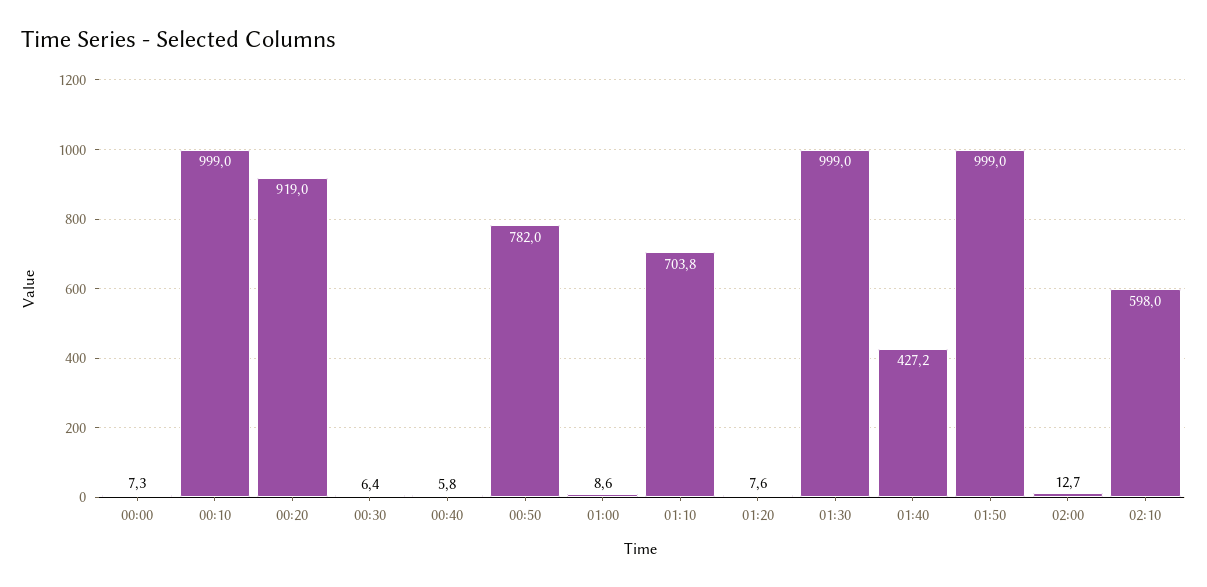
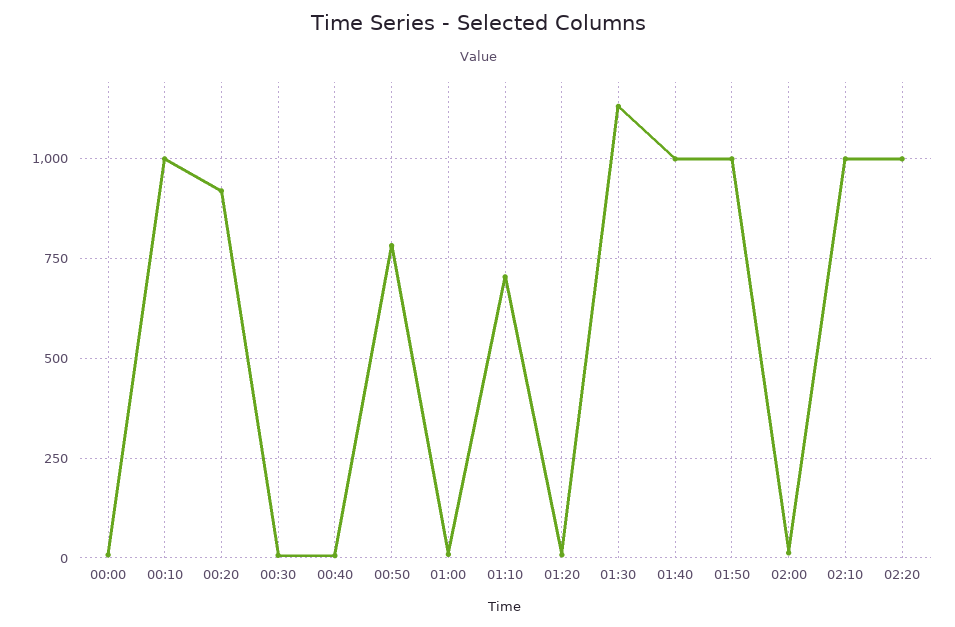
01:30: 999 -> 1125
01:40: 427.2 -> 1000
02:10: 598 -> 1000
02:20: none -> 1000

